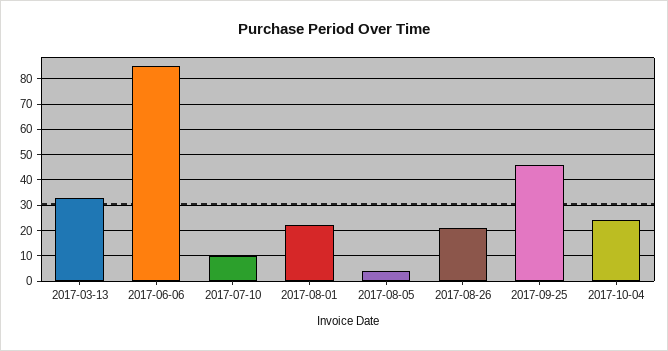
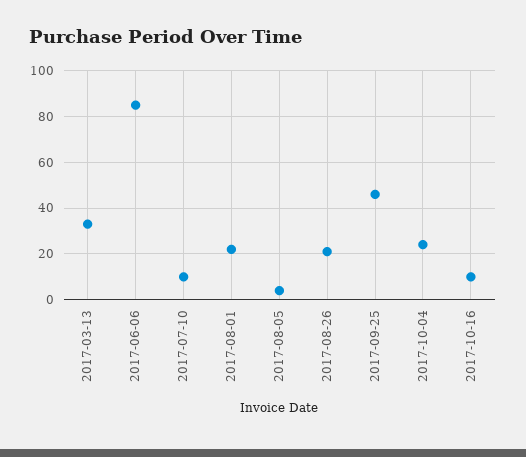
2017-10-16: none -> 10

